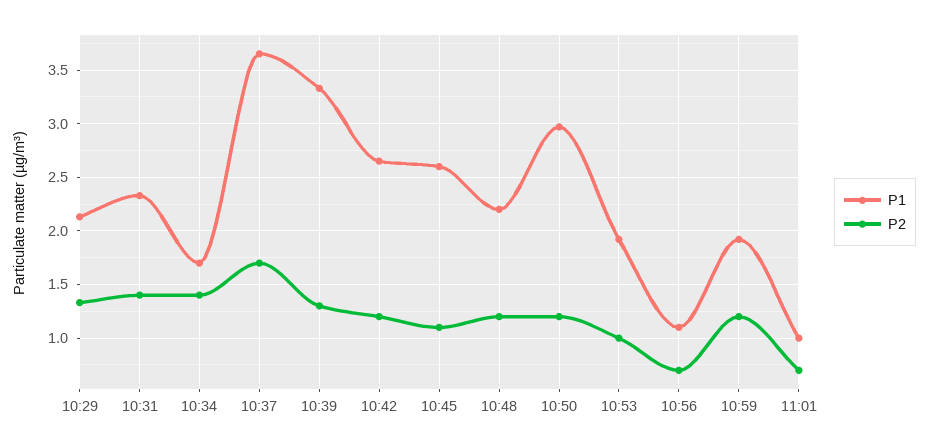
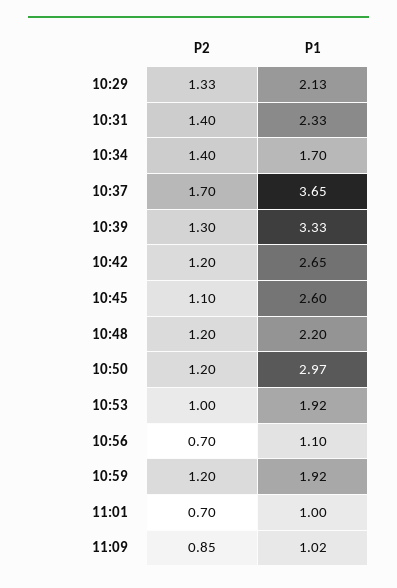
P2, 11:09: none -> 0.85
P1, 11:09: none -> 1.02

